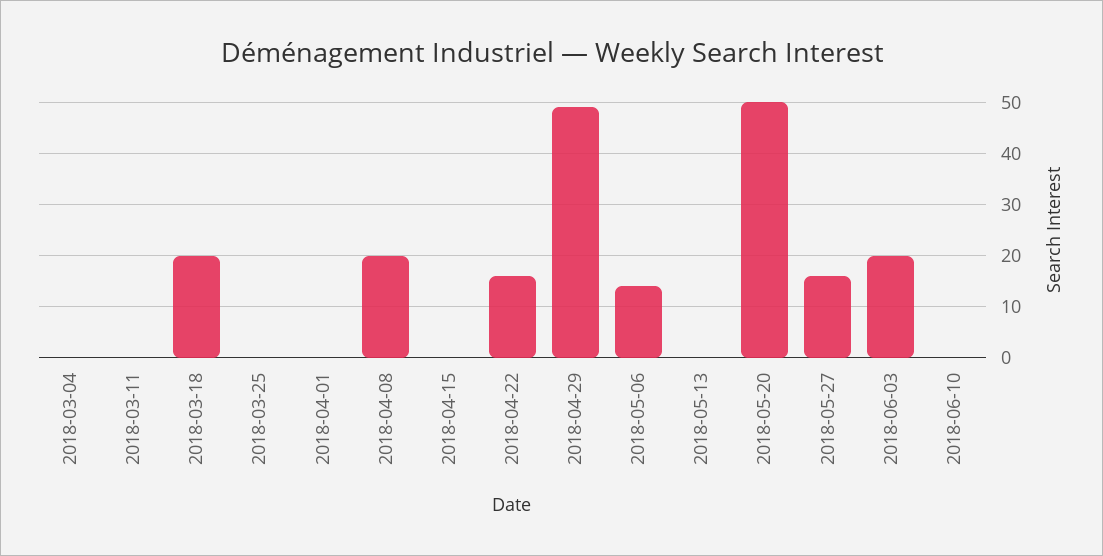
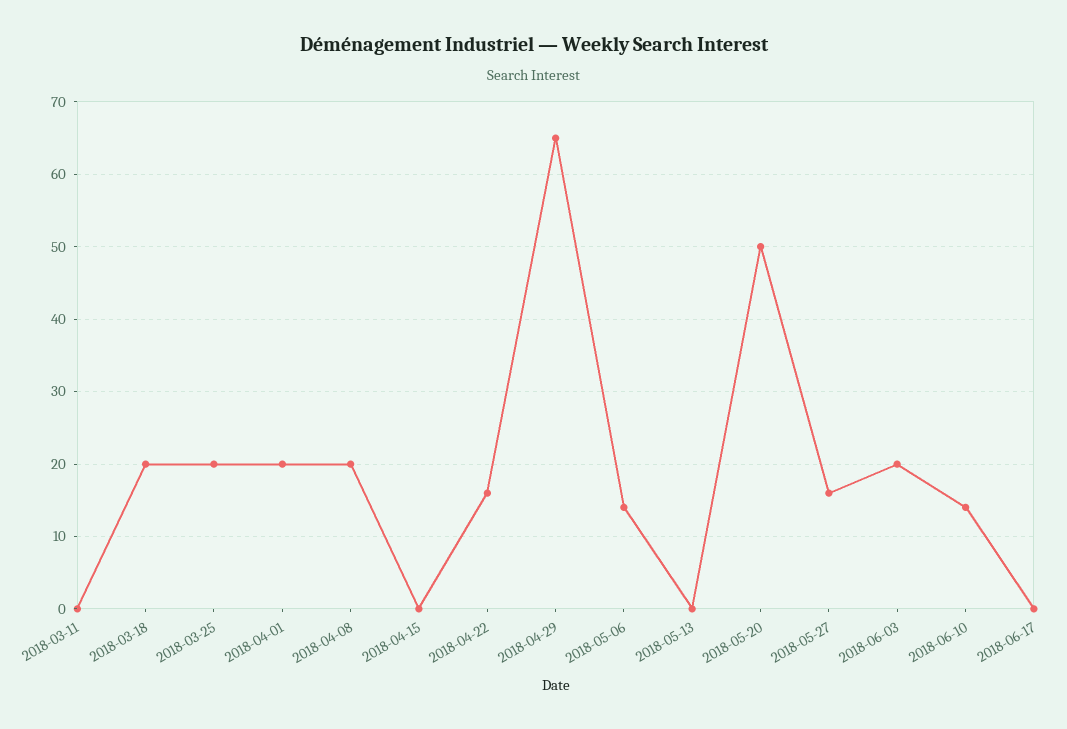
2018-03-04: 0 -> none
2018-03-25: 0 -> 20
2018-04-01: 0 -> 20
2018-04-29: 50 -> 65
2018-06-10: 0 -> 14
2018-06-17: none -> 0

